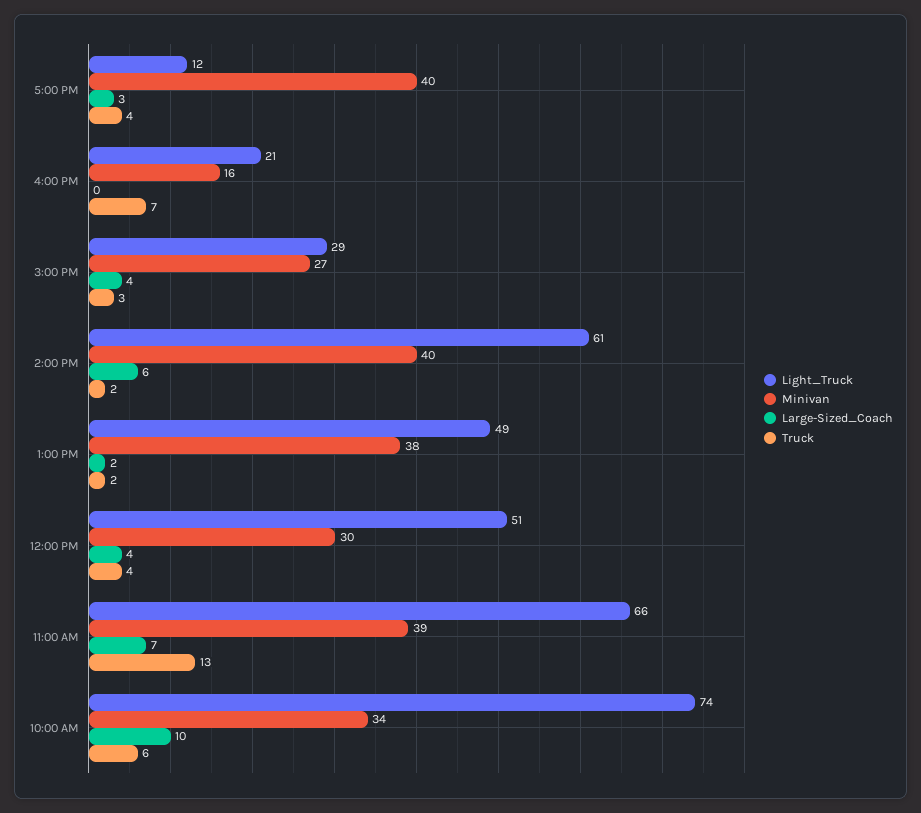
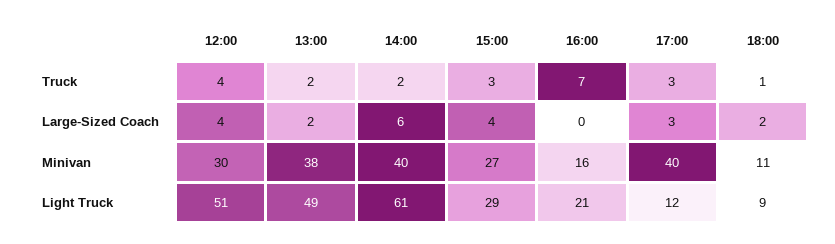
Truck, 5:00 PM: 4 -> 3
Light_Truck, 11:00 AM: 66 -> none
Minivan, 11:00 AM: 39 -> none
Large-Sized_Coach, 11:00 AM: 7 -> none
Truck, 11:00 AM: 13 -> none
Light_Truck, 10:00 AM: 74 -> none
Minivan, 10:00 AM: 34 -> none
Large-Sized_Coach, 10:00 AM: 10 -> none
Truck, 10:00 AM: 6 -> none
Truck, 18:00: none -> 1
Large-Sized_Coach, 18:00: none -> 2
Minivan, 18:00: none -> 11
Light_Truck, 18:00: none -> 9

